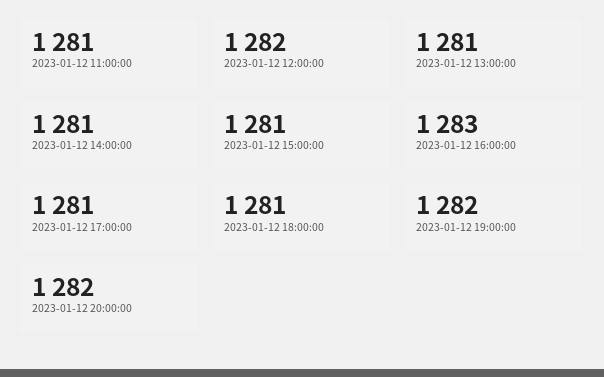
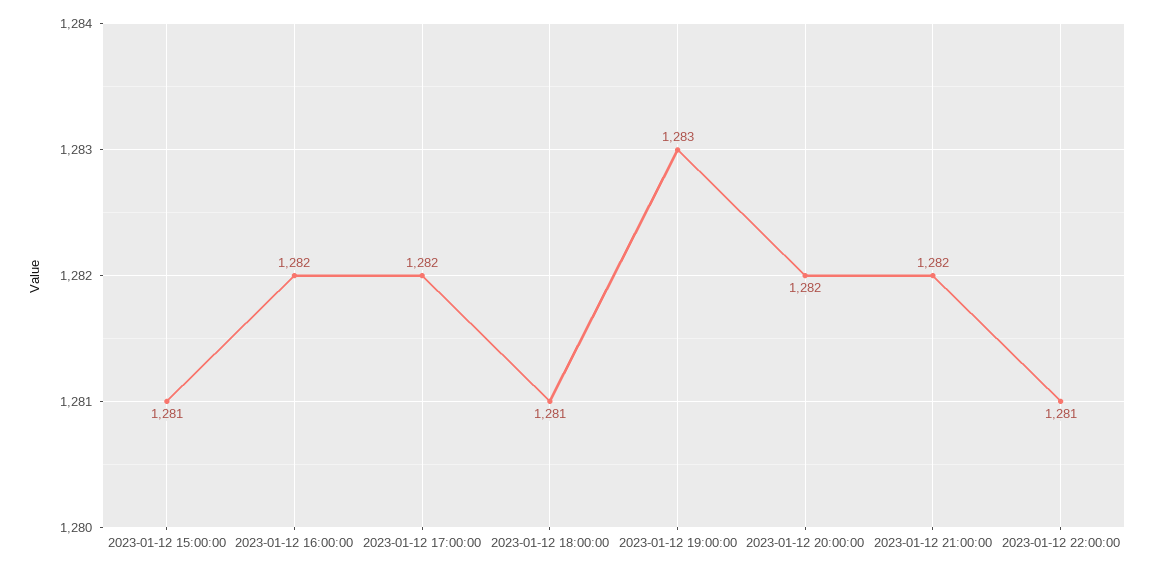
2023-01-12 11:00:00: 1281 -> none
2023-01-12 12:00:00: 1282 -> none
2023-01-12 13:00:00: 1281 -> none
2023-01-12 14:00:00: 1281 -> none
2023-01-12 16:00:00: 1283 -> 1282
2023-01-12 17:00:00: 1281 -> 1282
2023-01-12 19:00:00: 1282 -> 1283
2023-01-12 21:00:00: none -> 1282
2023-01-12 22:00:00: none -> 1281

